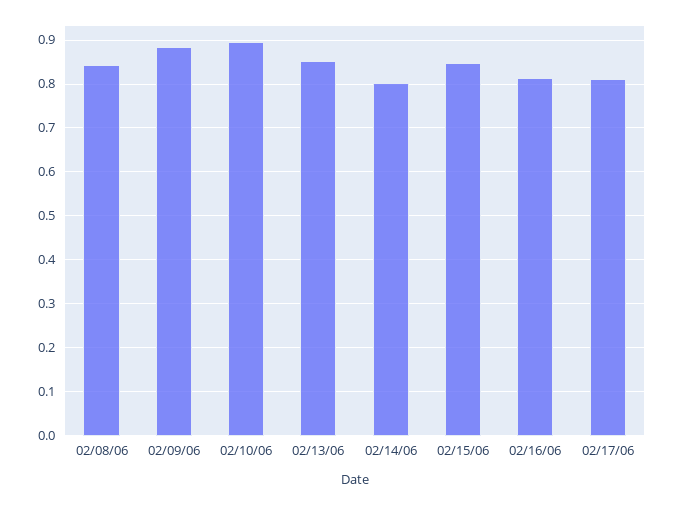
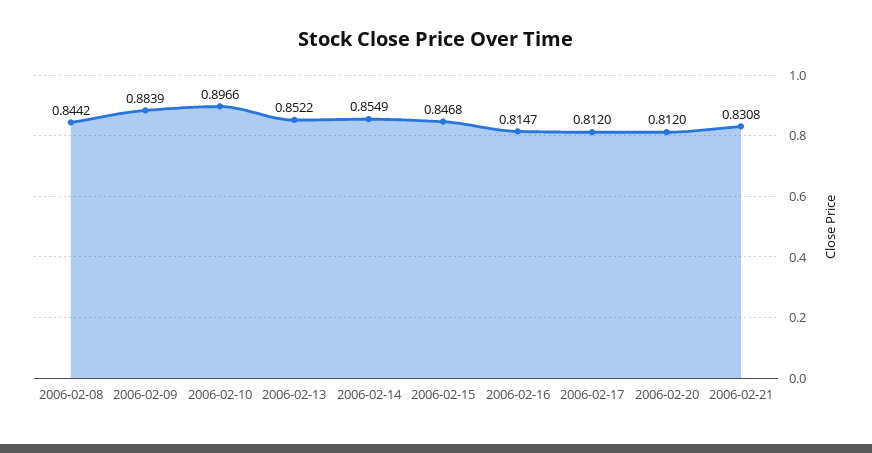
02/14/06: 0.8 -> 0.8549
2006-02-20: none -> 0.812
2006-02-21: none -> 0.8308

